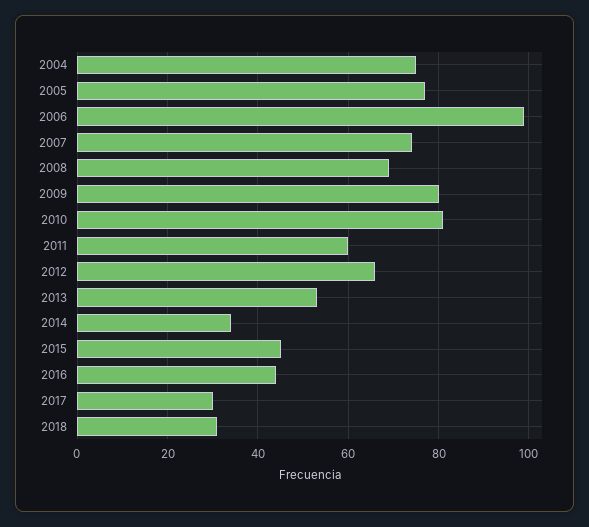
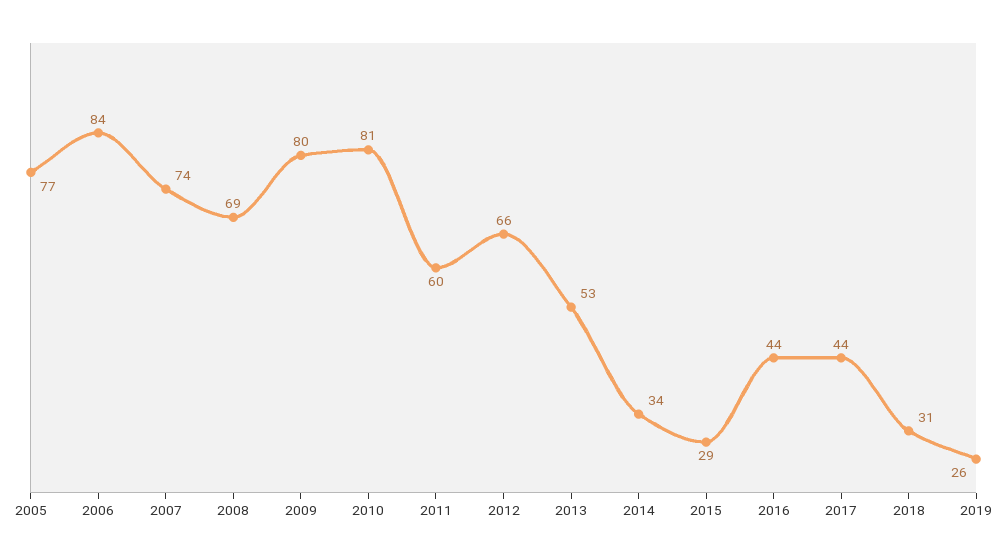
2004: 75 -> none
2006: 100 -> 84
2015: 45 -> 29
2017: 30 -> 44
2019: none -> 26

